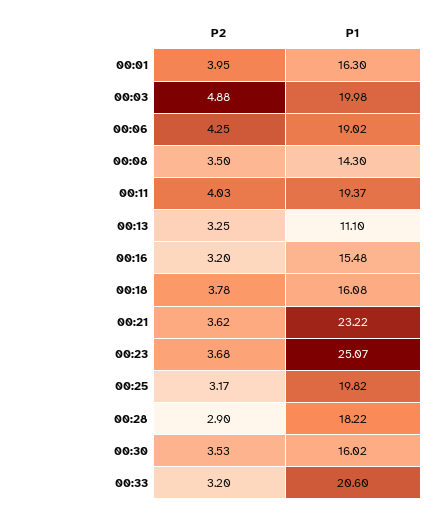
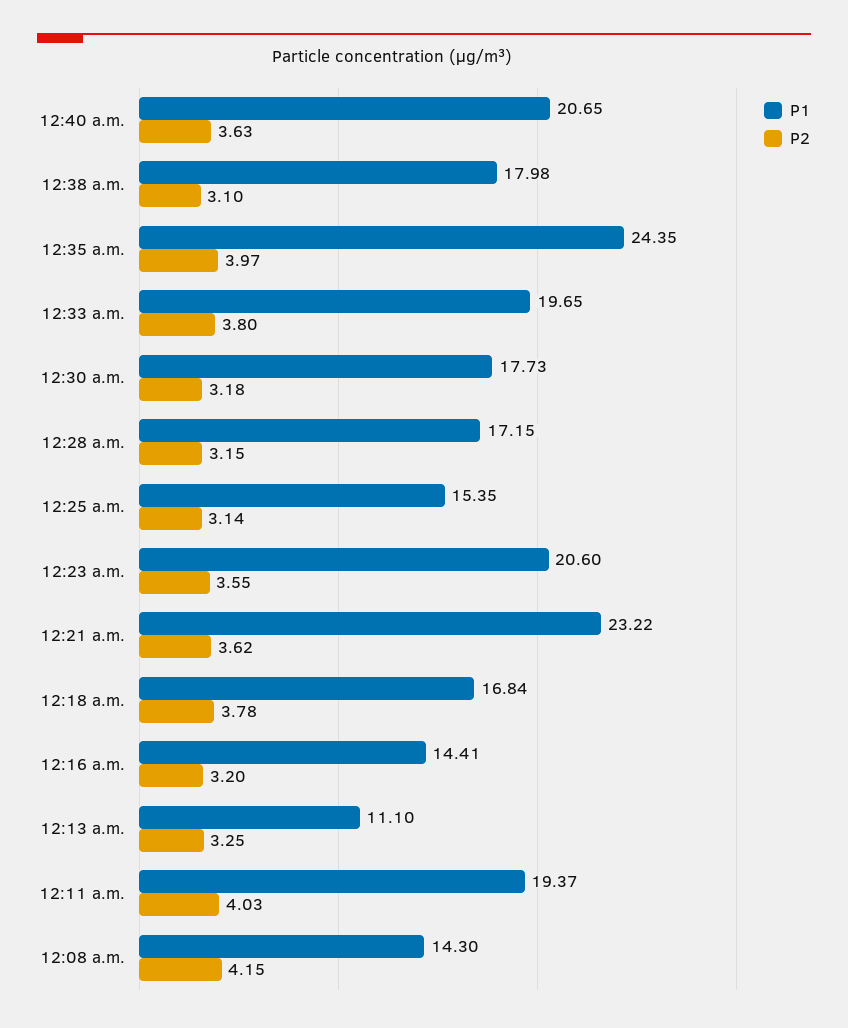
P2, 00:01: 3.95 -> none
P1, 00:01: 16.3 -> none
P2, 00:03: 4.88 -> none
P1, 00:03: 19.98 -> none
P2, 00:06: 4.25 -> none
P1, 00:06: 19.02 -> none
P2, 00:08: 3.5 -> 4.15
P1, 00:16: 15.48 -> 14.41
P1, 00:18: 16.08 -> 16.84
P2, 00:23: 3.68 -> 3.55
P1, 00:23: 25.07 -> 20.6
P2, 00:25: 3.17 -> 3.14
P1, 00:25: 19.82 -> 15.35
P2, 00:28: 2.9 -> 3.15
P1, 00:28: 18.22 -> 17.15
P2, 00:30: 3.53 -> 3.18
P1, 00:30: 16.02 -> 17.73
P2, 00:33: 3.2 -> 3.8
P1, 00:33: 20.6 -> 19.65
P1, 12:40 a.m.: none -> 20.65
P2, 12:40 a.m.: none -> 3.63
P1, 12:38 a.m.: none -> 17.98
P2, 12:38 a.m.: none -> 3.1
P1, 12:35 a.m.: none -> 24.35
P2, 12:35 a.m.: none -> 3.97

